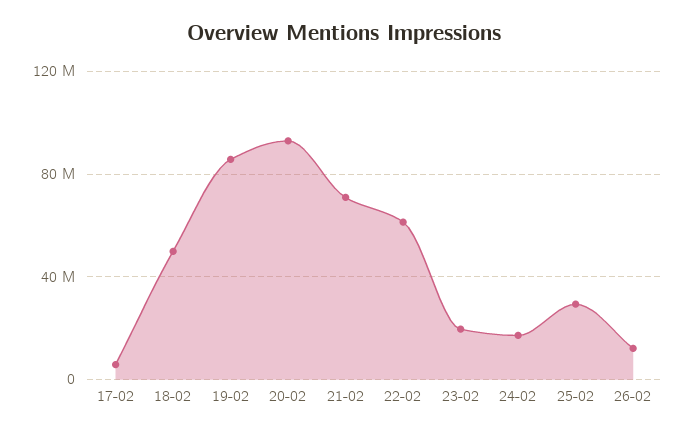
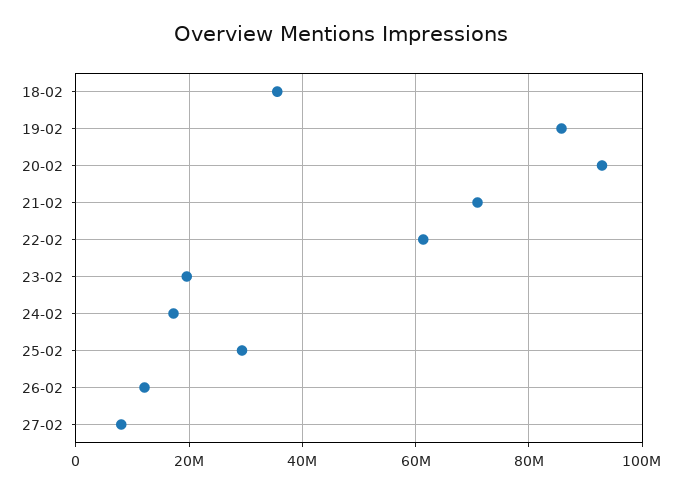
17-02: 5000000 -> none
18-02: 50000000 -> 36000000
27-02: none -> 8000000

